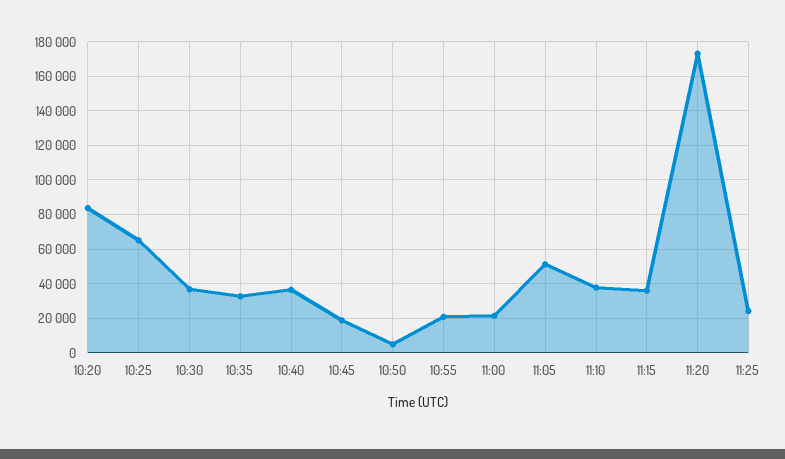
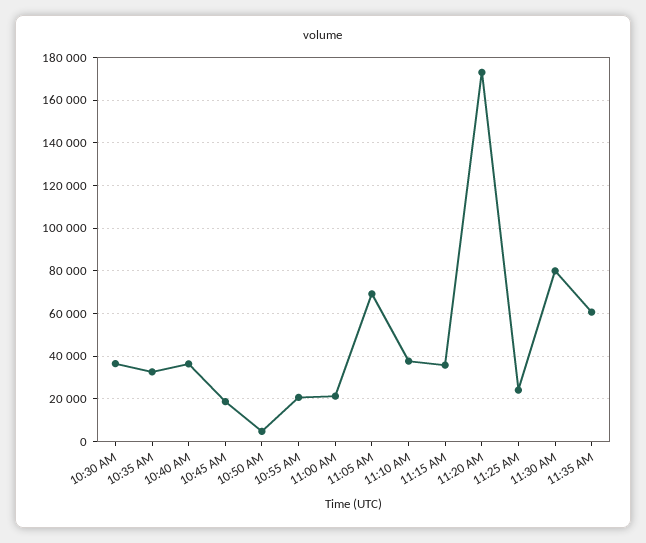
10:20: 85000 -> none
10:25: 65000 -> none
11:05: 50000 -> 70000
11:30 AM: none -> 80000
11:35 AM: none -> 60000

